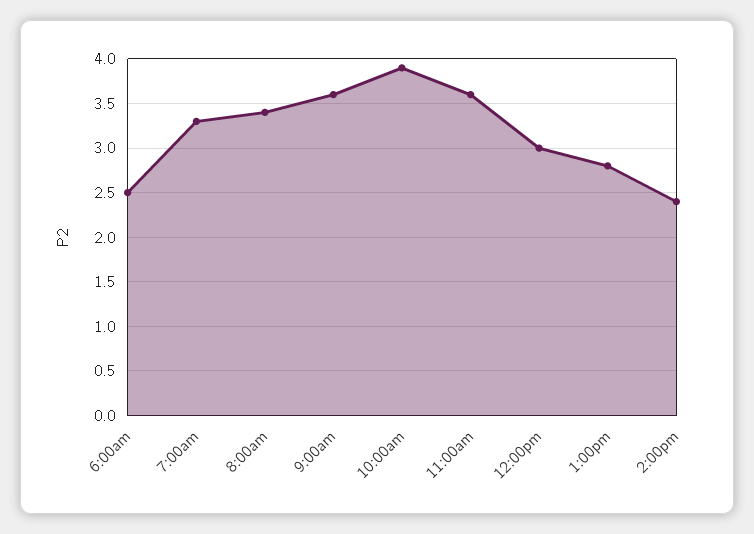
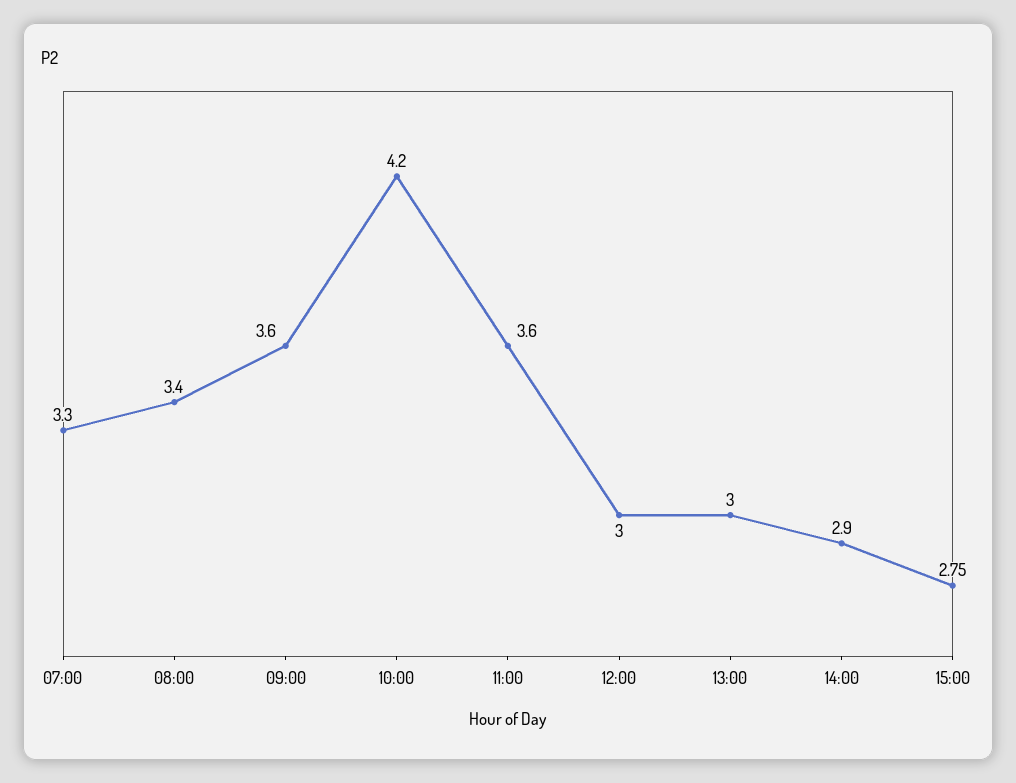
6:00am: 2.5 -> none
10:00am: 3.9 -> 4.2
1:00pm: 2.8 -> 3
2:00pm: 2.4 -> 2.9
15:00: none -> 2.75

